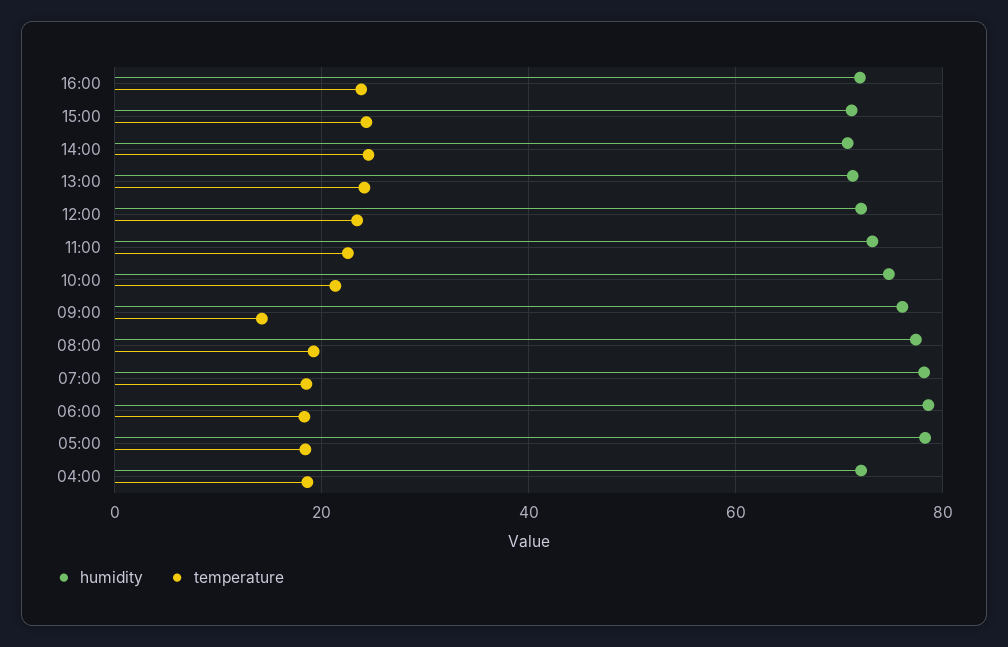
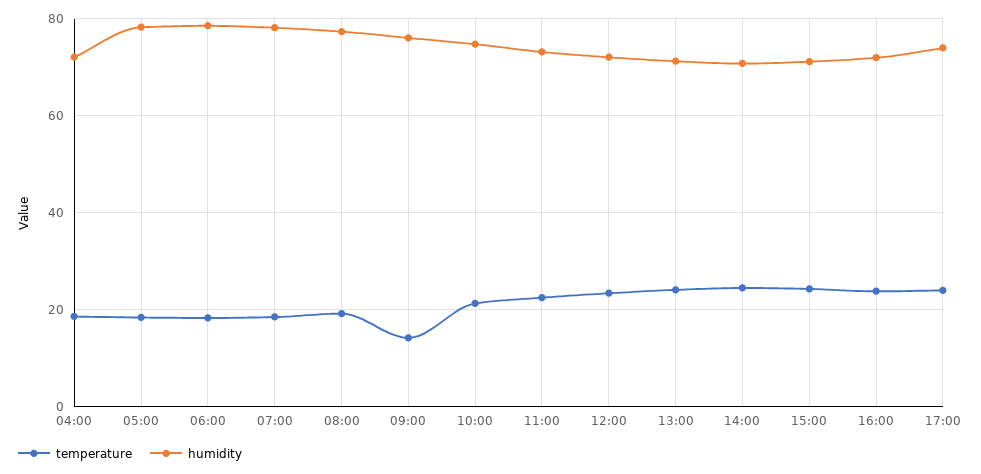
temperature, 17:00: none -> 24
humidity, 17:00: none -> 74

